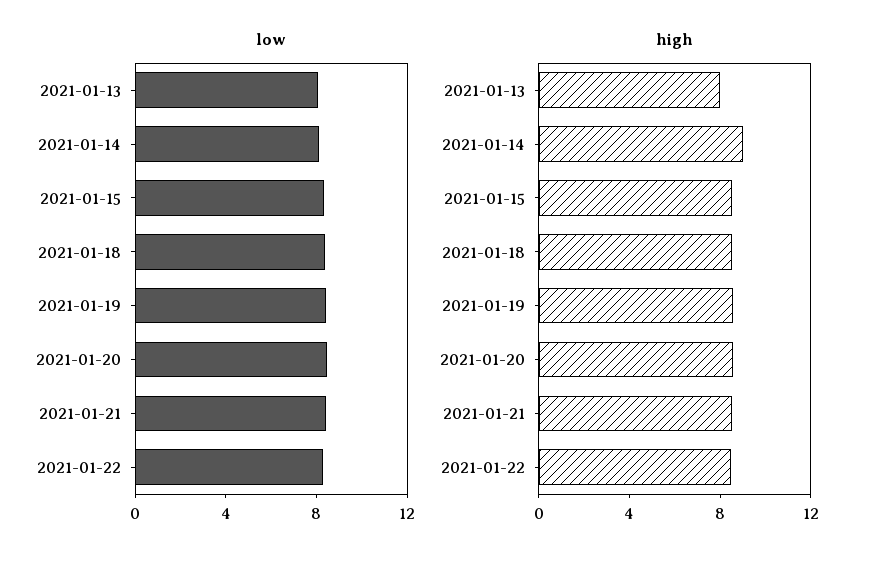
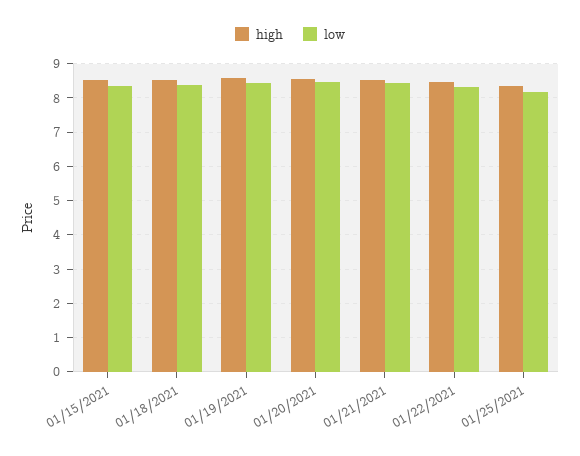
low, 2021-01-13: 8 -> none
low, 2021-01-14: 8 -> none
high, 2021-01-13: 8 -> none
high, 2021-01-14: 9 -> none
high, 01/25/2021: none -> 8.4
low, 01/25/2021: none -> 8.2

